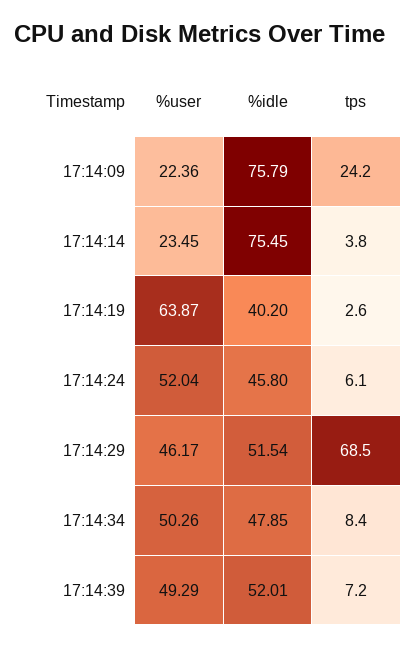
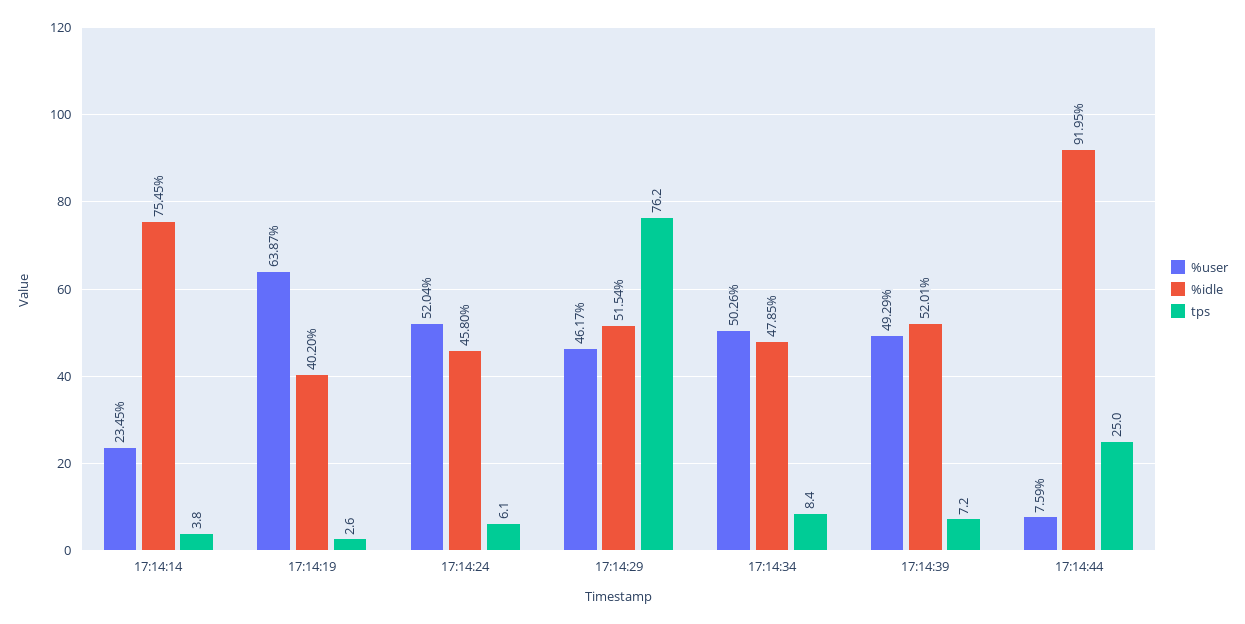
%user, 17:14:09: 22.36 -> none
%idle, 17:14:09: 75.79 -> none
tps, 17:14:09: 24.2 -> none
tps, 17:14:29: 68.5 -> 76.2
%user, 17:14:44: none -> 7.59
%idle, 17:14:44: none -> 91.95
tps, 17:14:44: none -> 25

